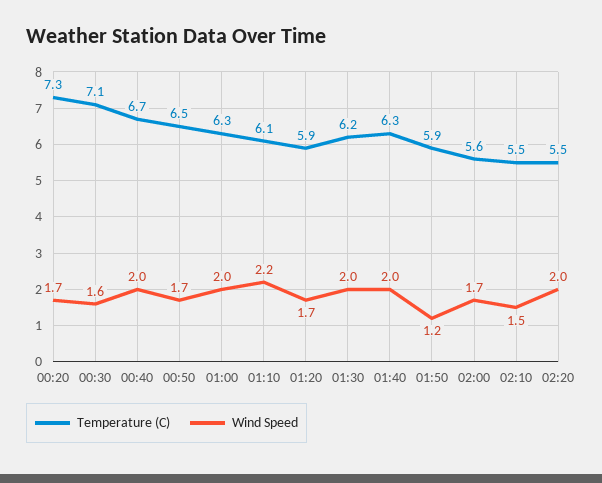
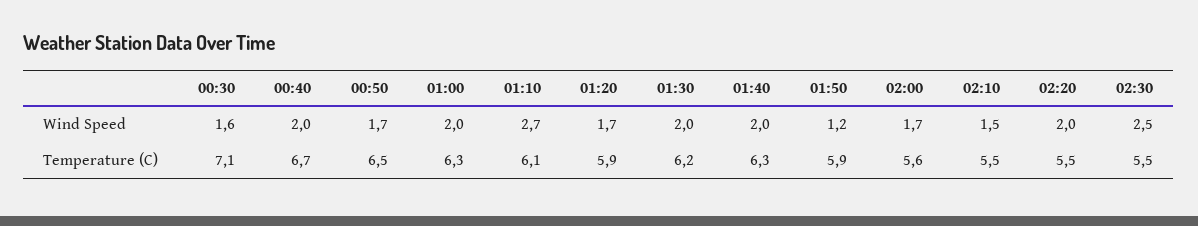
Temperature (C), 00:20: 7.3 -> none
Wind Speed, 00:20: 1.7 -> none
Wind Speed, 01:10: 2.2 -> 2.7
Wind Speed, 02:30: none -> 2.5
Temperature (C), 02:30: none -> 5.5

